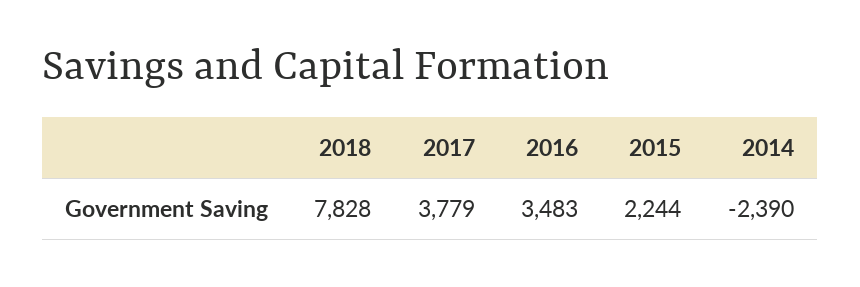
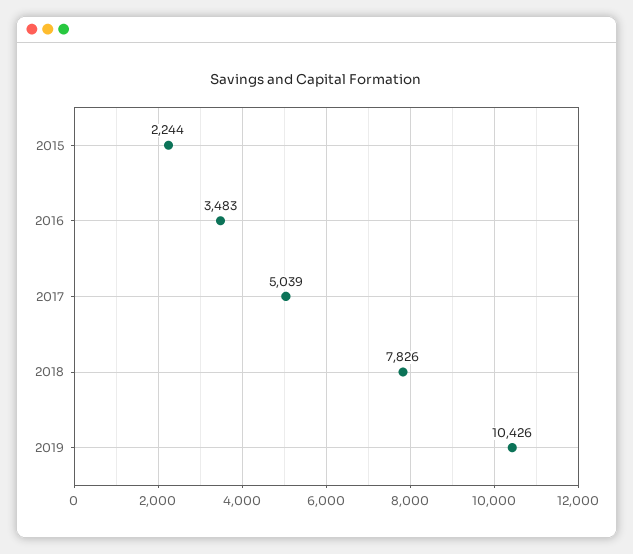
2018: 7828 -> 7826
2017: 3779 -> 5039
2014: -2390 -> none
2019: none -> 10426

